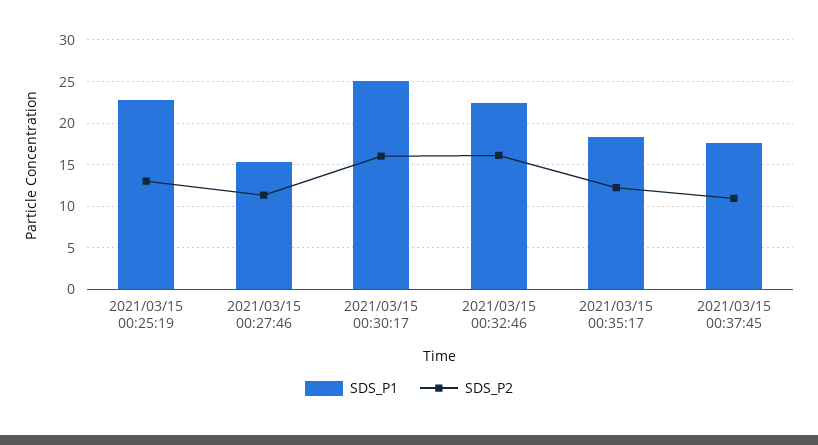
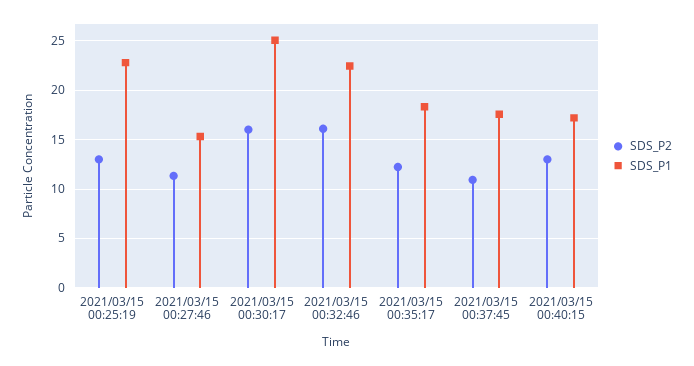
SDS_P2, 2021/03/15 00:40:15: none -> 13
SDS_P1, 2021/03/15 00:40:15: none -> 17

